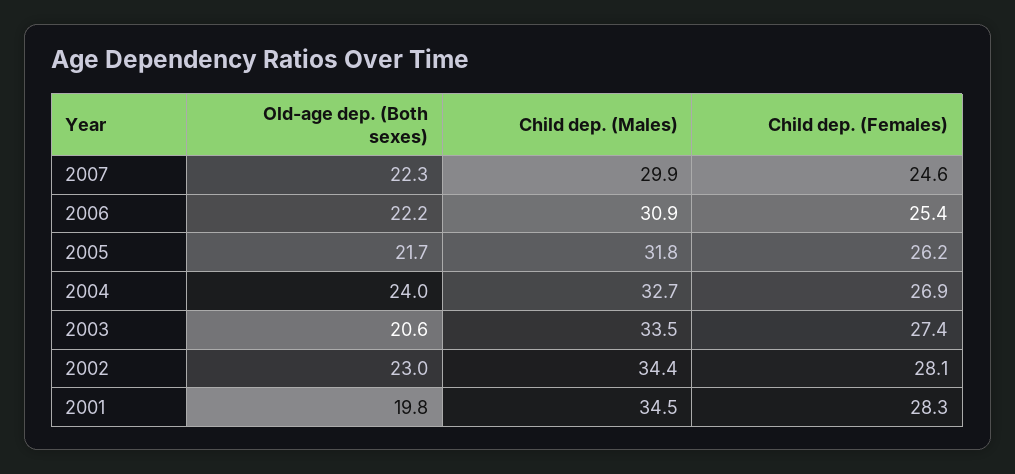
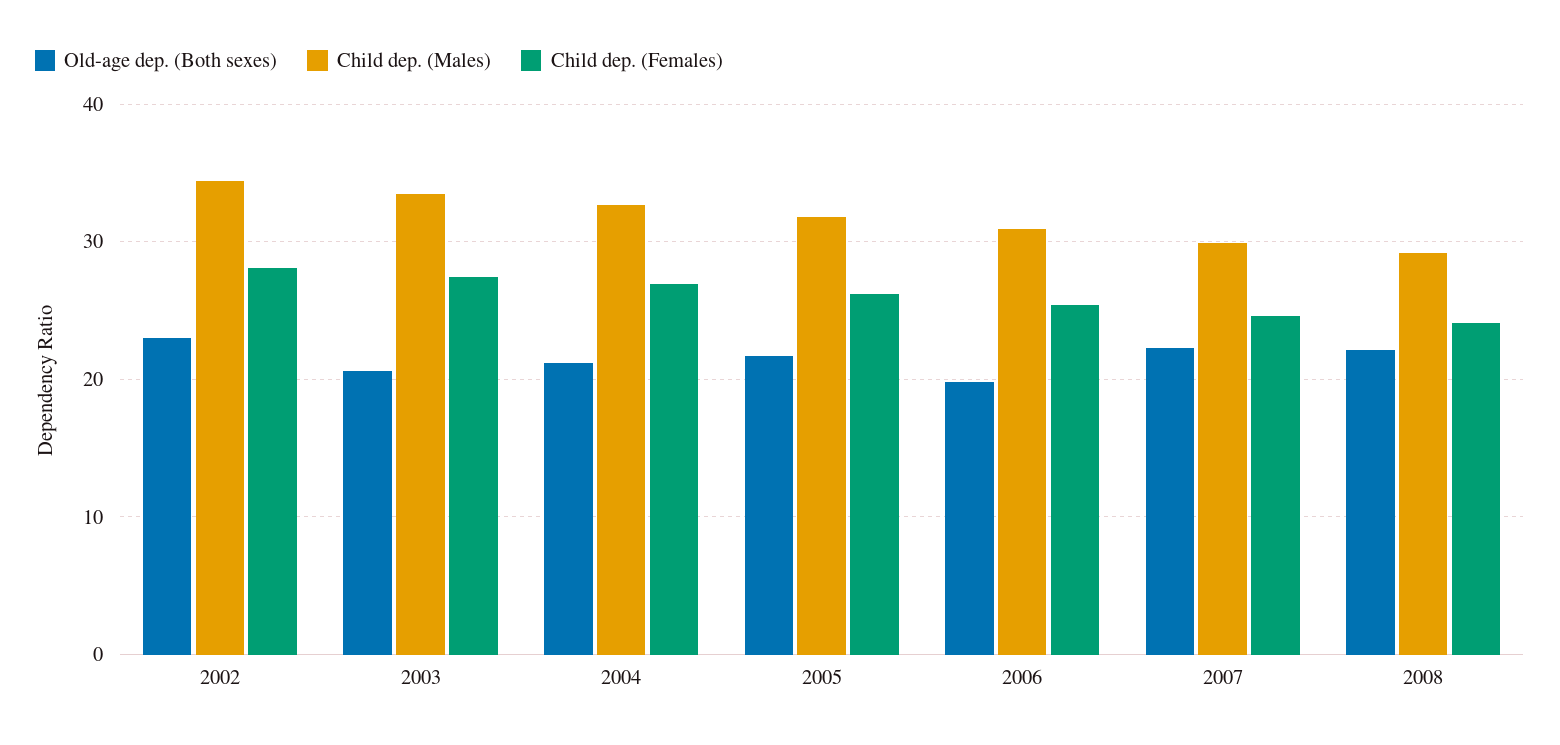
Old-age dep. (Both sexes), 2006: 22.2 -> 20
Old-age dep. (Both sexes), 2004: 24 -> 21
Old-age dep. (Both sexes), 2001: 19.8 -> none
Child dep. (Males), 2001: 34.5 -> none
Child dep. (Females), 2001: 28.3 -> none
Old-age dep. (Both sexes), 2008: none -> 22
Child dep. (Males), 2008: none -> 29
Child dep. (Females), 2008: none -> 24

